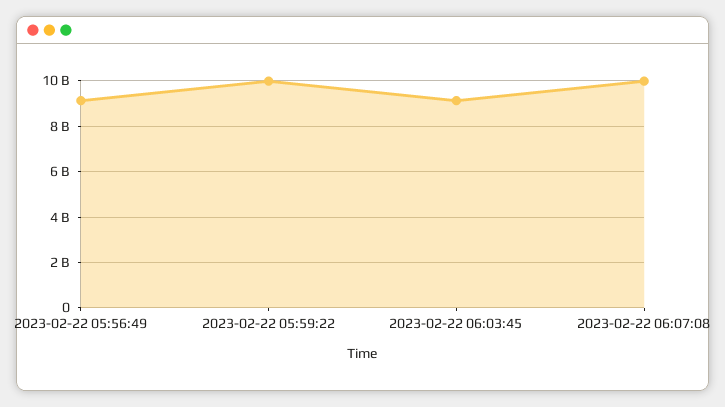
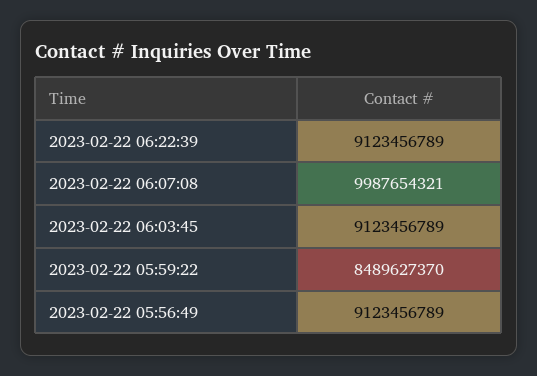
2023-02-22 05:59:22: 10000000000 -> 8489627370
2023-02-22 06:22:39: none -> 9123456789

